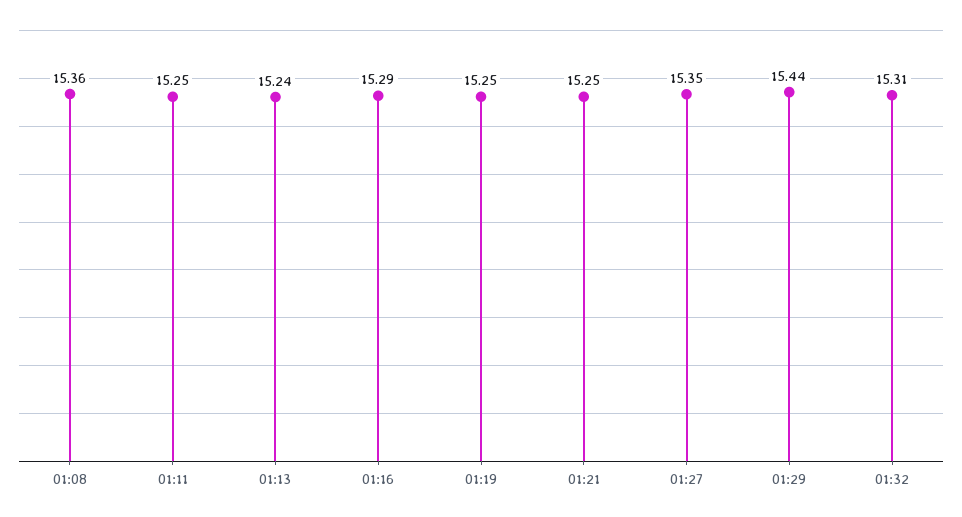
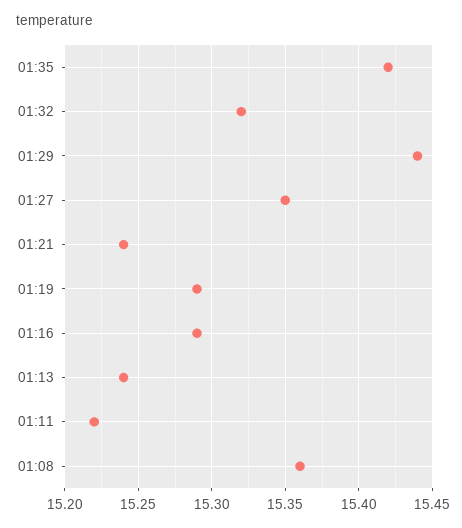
01:11: 15.25 -> 15.22
01:19: 15.25 -> 15.29
01:21: 15.25 -> 15.24
01:32: 15.31 -> 15.32
01:35: none -> 15.42

